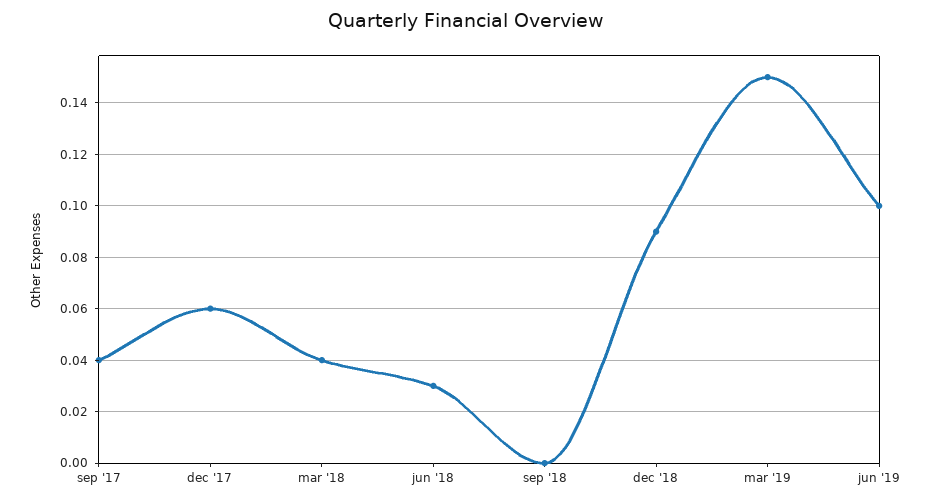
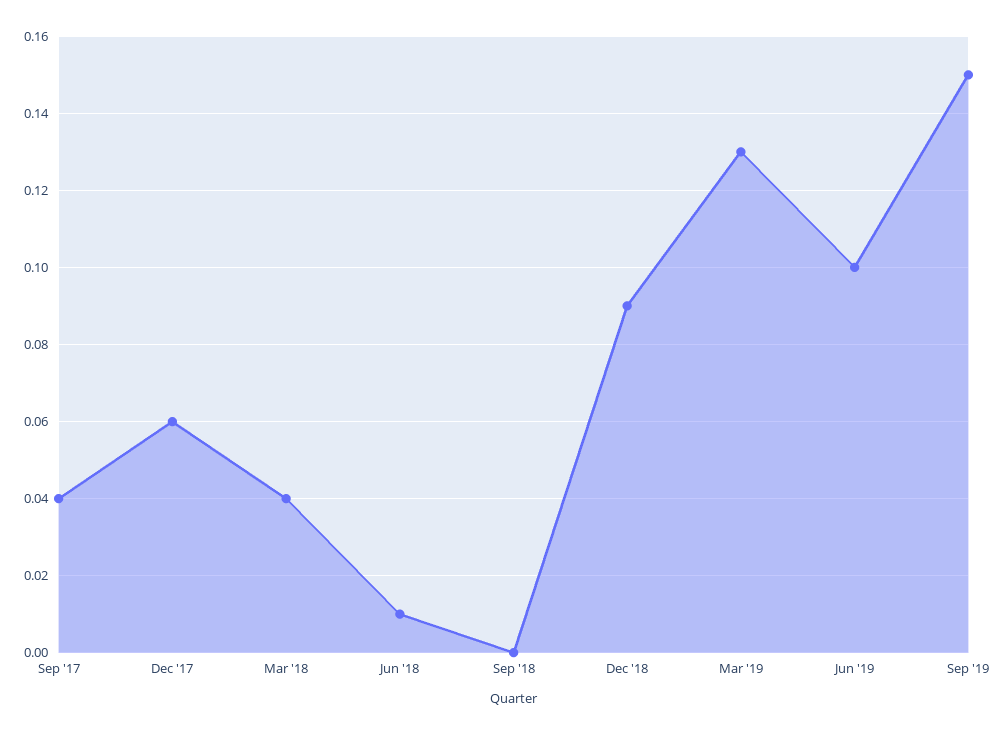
jun '18: 0.03 -> 0.01
mar '19: 0.15 -> 0.13
Sep '19: none -> 0.15

